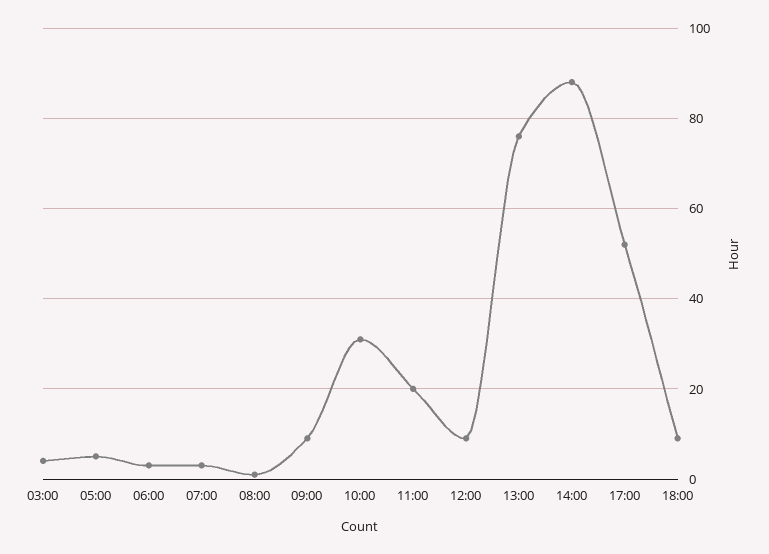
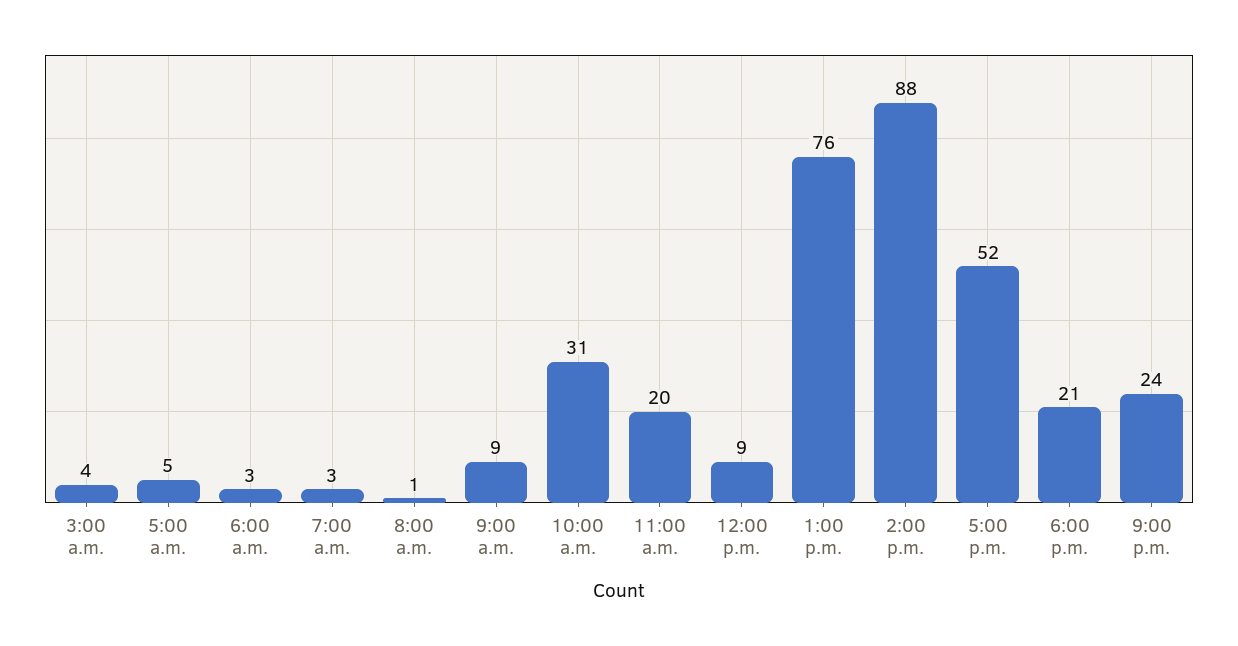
18:00: 10 -> 21
9:00 p.m.: none -> 24

